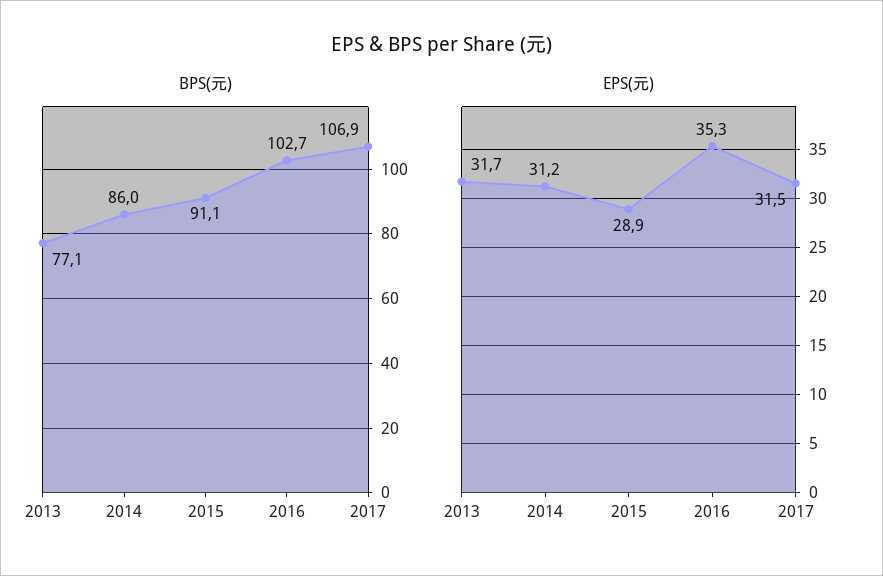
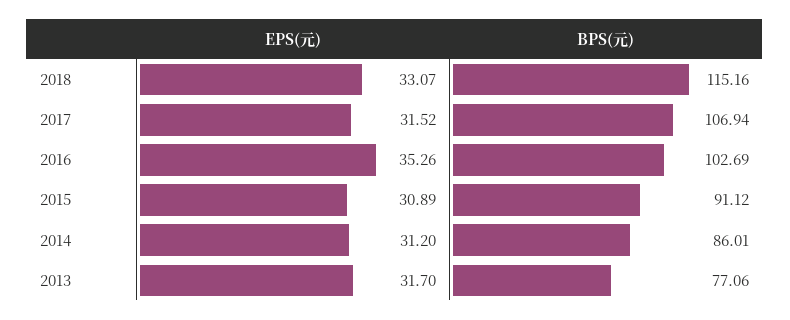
EPS(元), 2015: 28.9 -> 30.89
EPS(元), 2018: none -> 33.07
BPS(元), 2018: none -> 115.16

